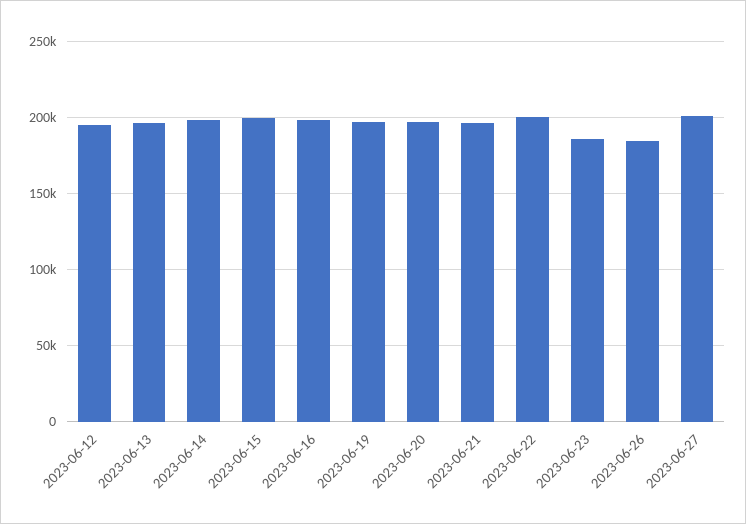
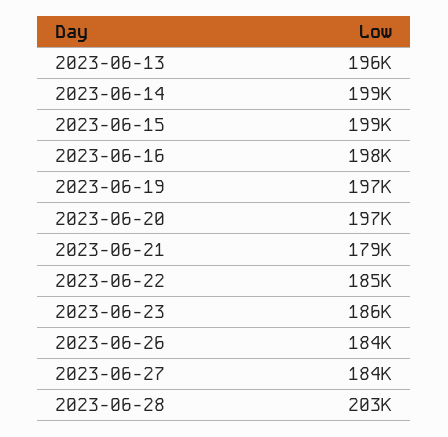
2023-06-12: 195000 -> none
2023-06-21: 195000 -> 179000
2023-06-22: 200000 -> 185000
2023-06-27: 200000 -> 184000
2023-06-28: none -> 203000

